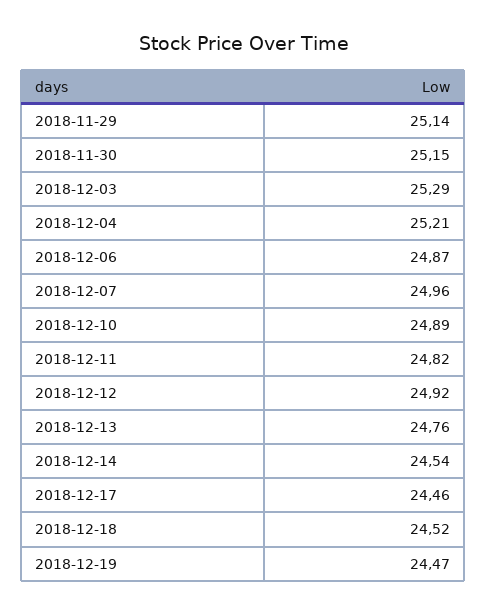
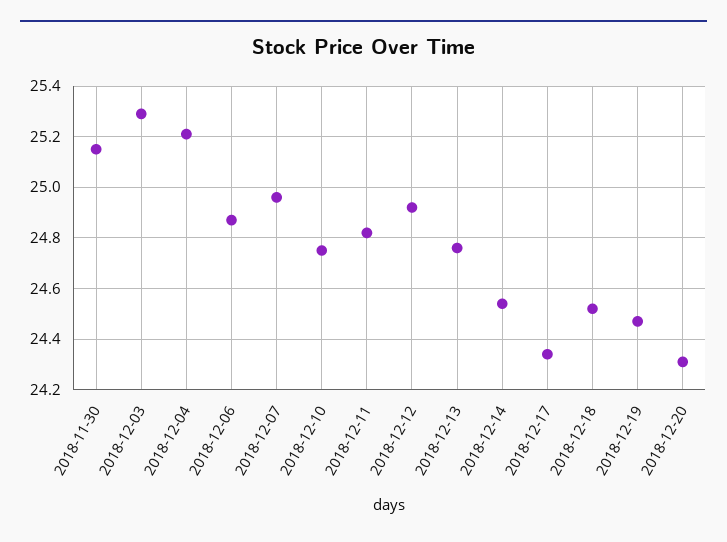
2018-11-29: 25.14 -> none
2018-12-10: 24.89 -> 24.75
2018-12-17: 24.46 -> 24.35
2018-12-20: none -> 24.3

